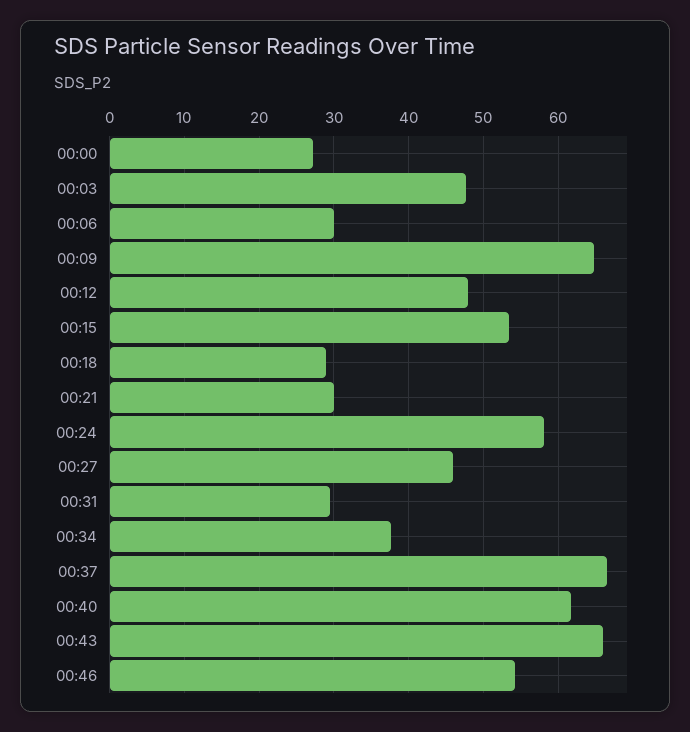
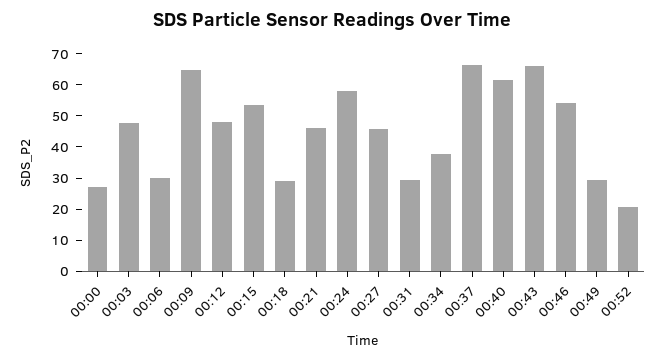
00:21: 30 -> 45
00:49: none -> 30
00:52: none -> 20

